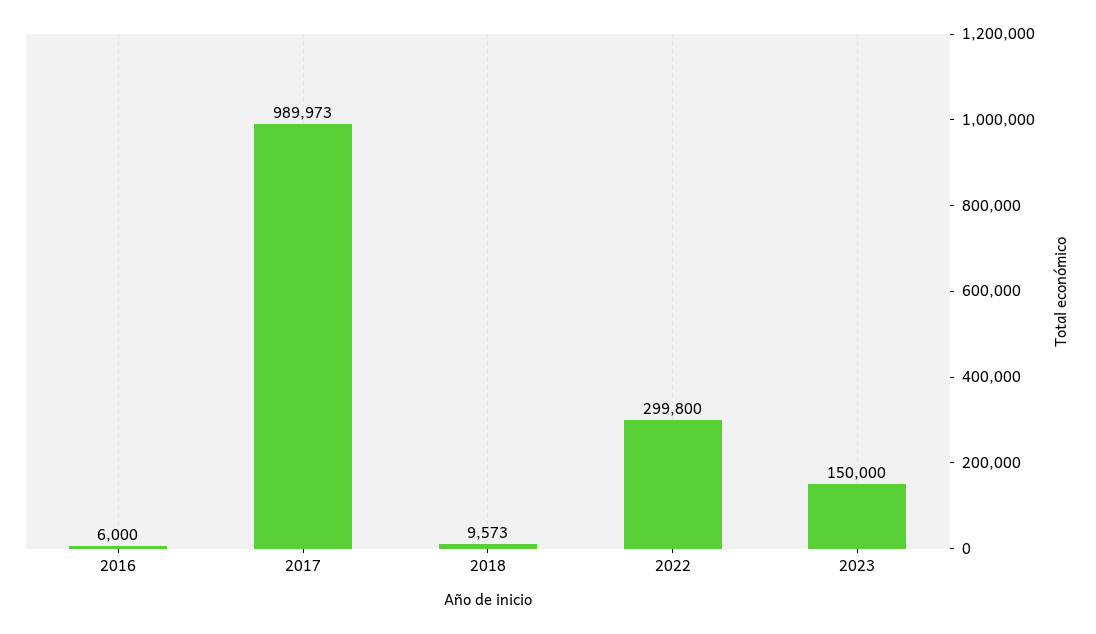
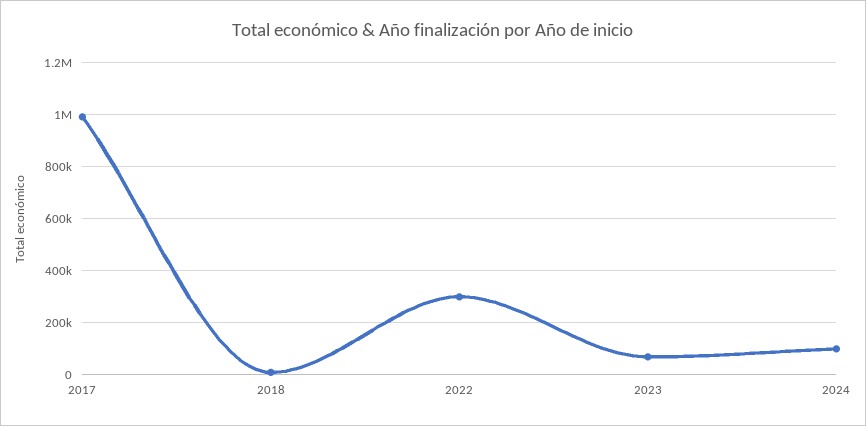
2016: 6000 -> none
2023: 150000 -> 75000
2024: none -> 100000

